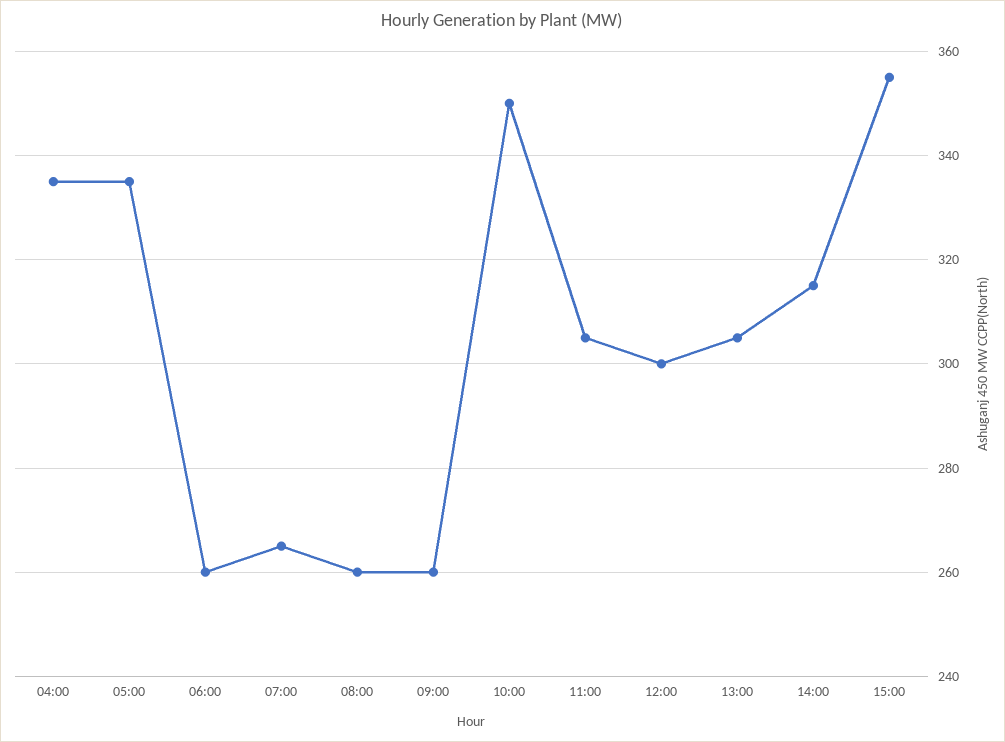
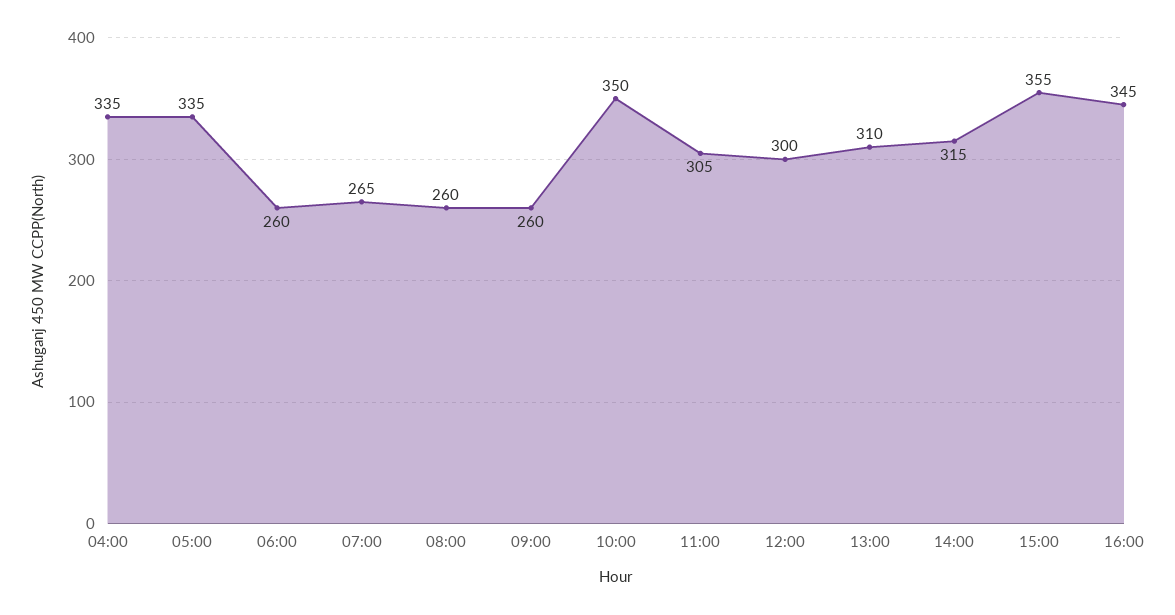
13:00: 305 -> 310
16:00: none -> 345

